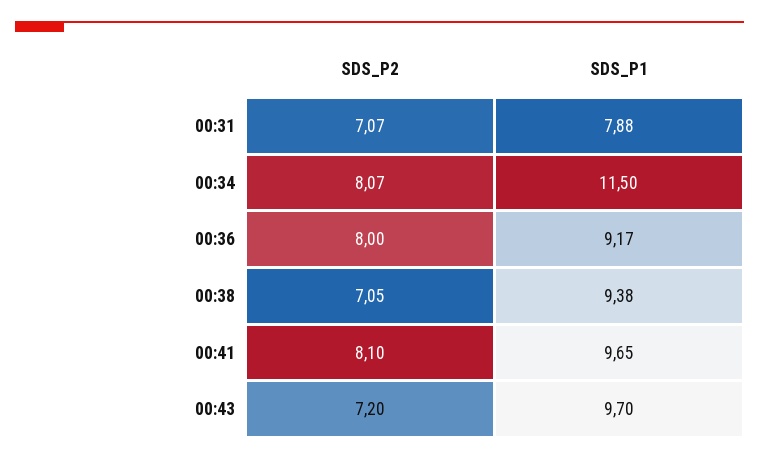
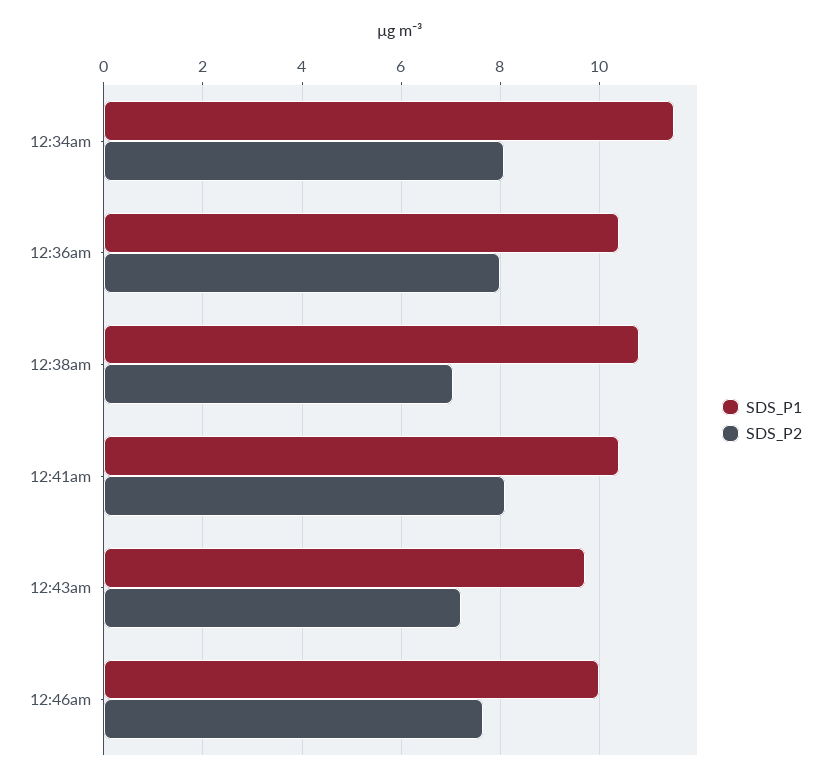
SDS_P2, 00:31: 7.07 -> none
SDS_P1, 00:31: 7.88 -> none
SDS_P1, 00:36: 9.17 -> 10.4
SDS_P1, 00:38: 9.38 -> 10.8
SDS_P1, 00:41: 9.65 -> 10.4
SDS_P1, 12:46am: none -> 10
SDS_P2, 12:46am: none -> 7.6

